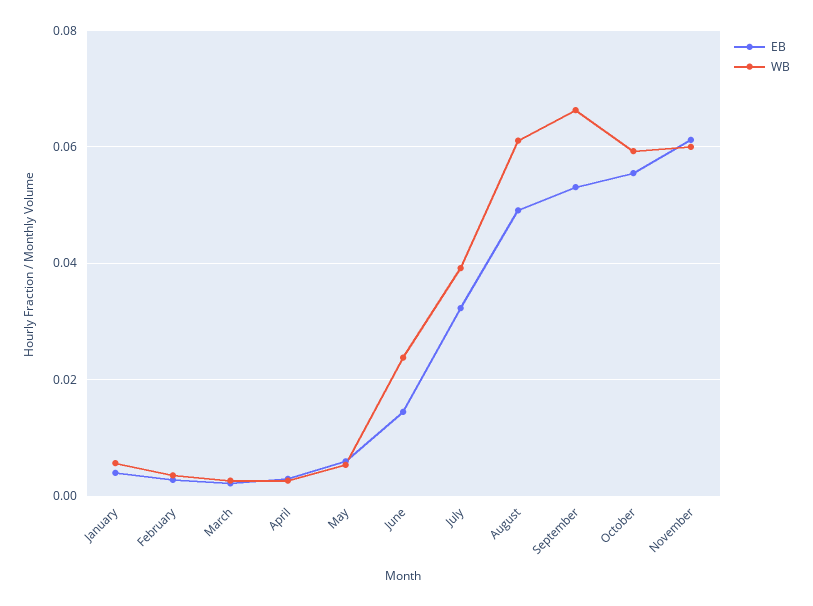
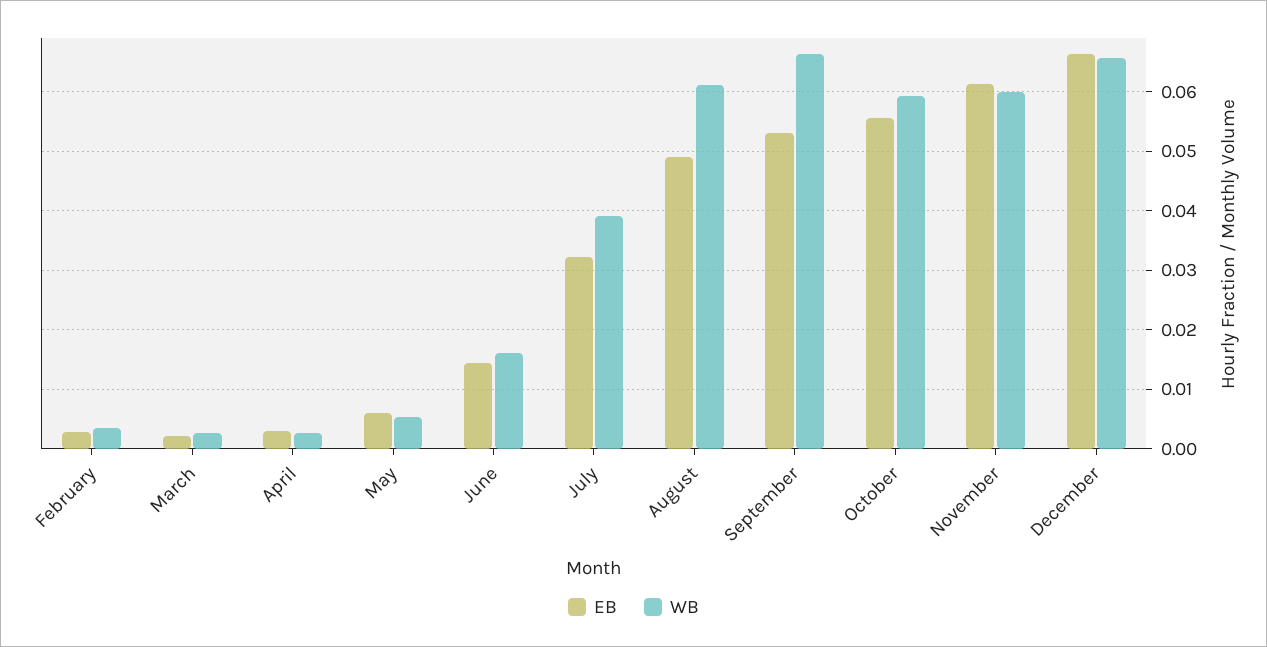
EB, January: 0.004 -> none
WB, January: 0.006 -> none
WB, June: 0.024 -> 0.016
EB, December: none -> 0.066
WB, December: none -> 0.066

